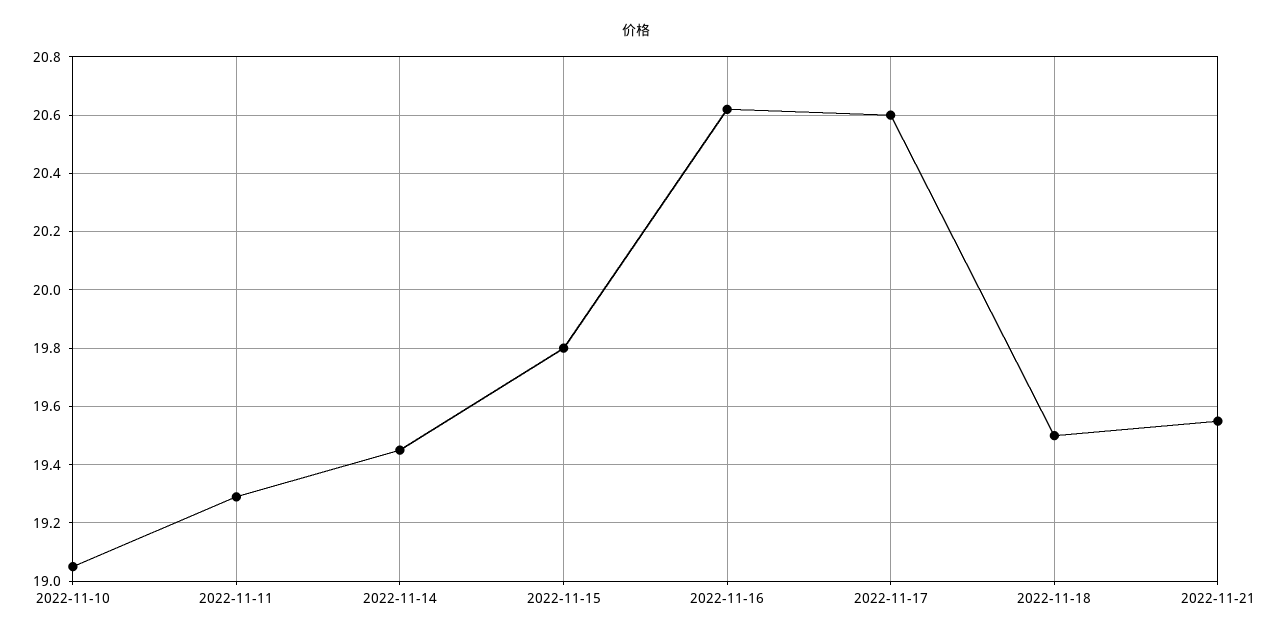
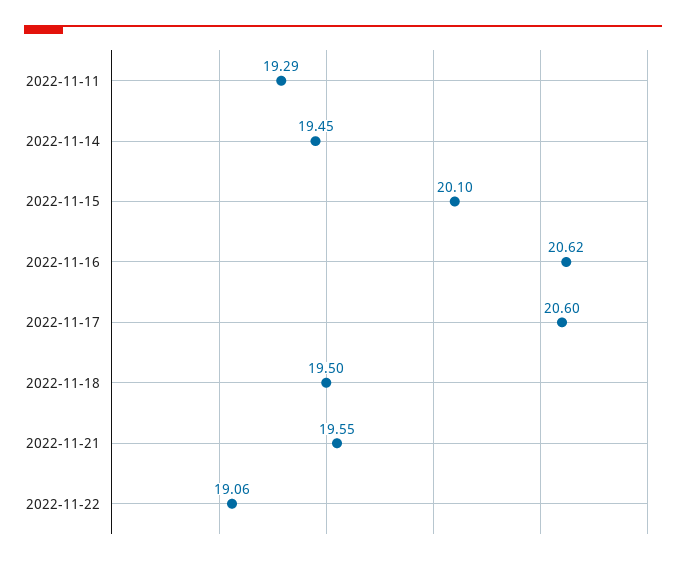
2022-11-10: 19.05 -> none
2022-11-15: 19.8 -> 20.1
2022-11-22: none -> 19.06

